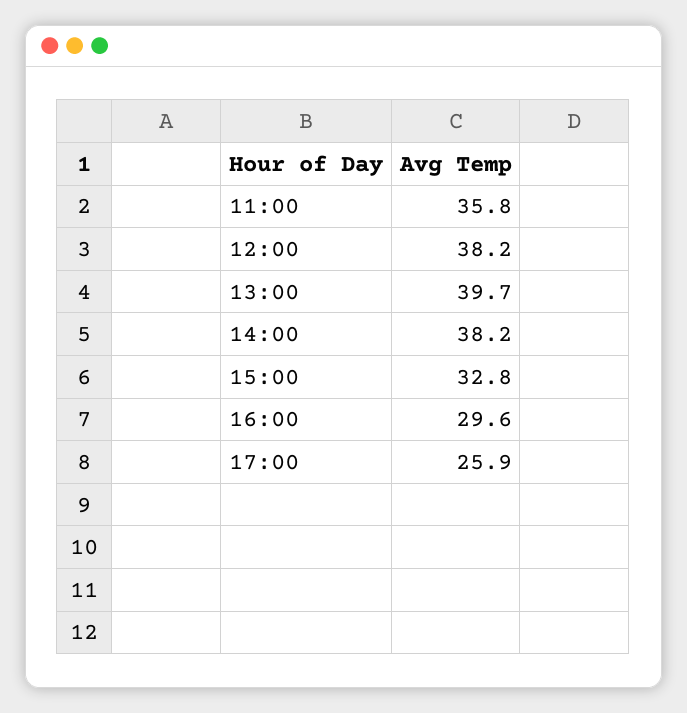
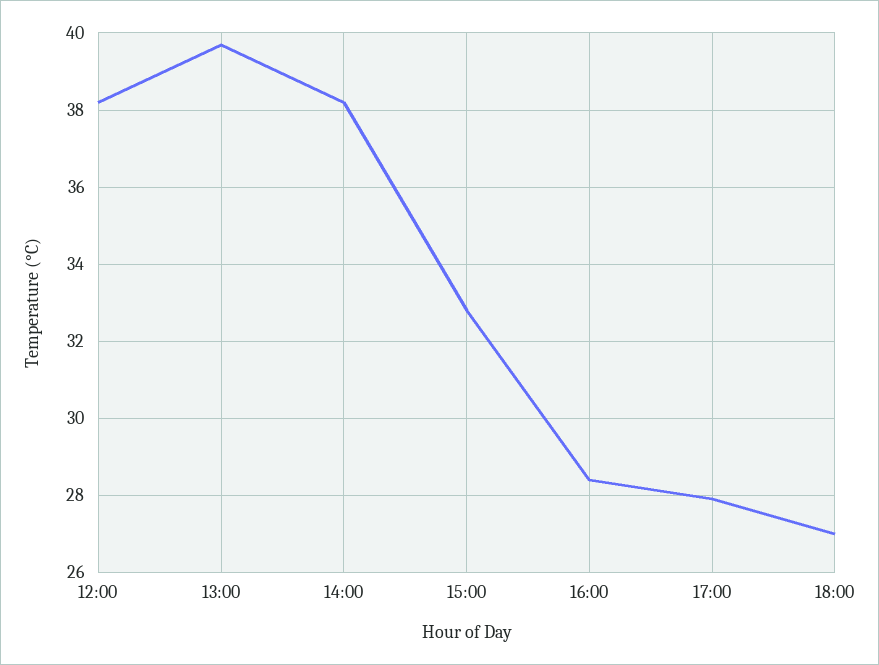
11:00: 35.8 -> none
16:00: 29.6 -> 28.5
17:00: 25.9 -> 28
18:00: none -> 27

